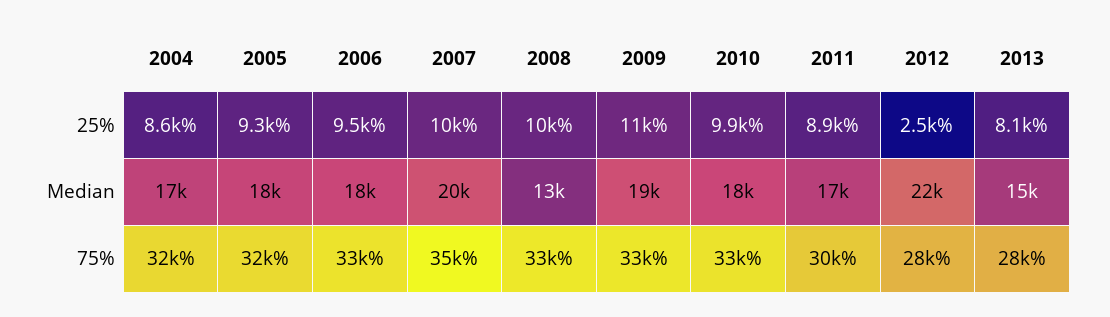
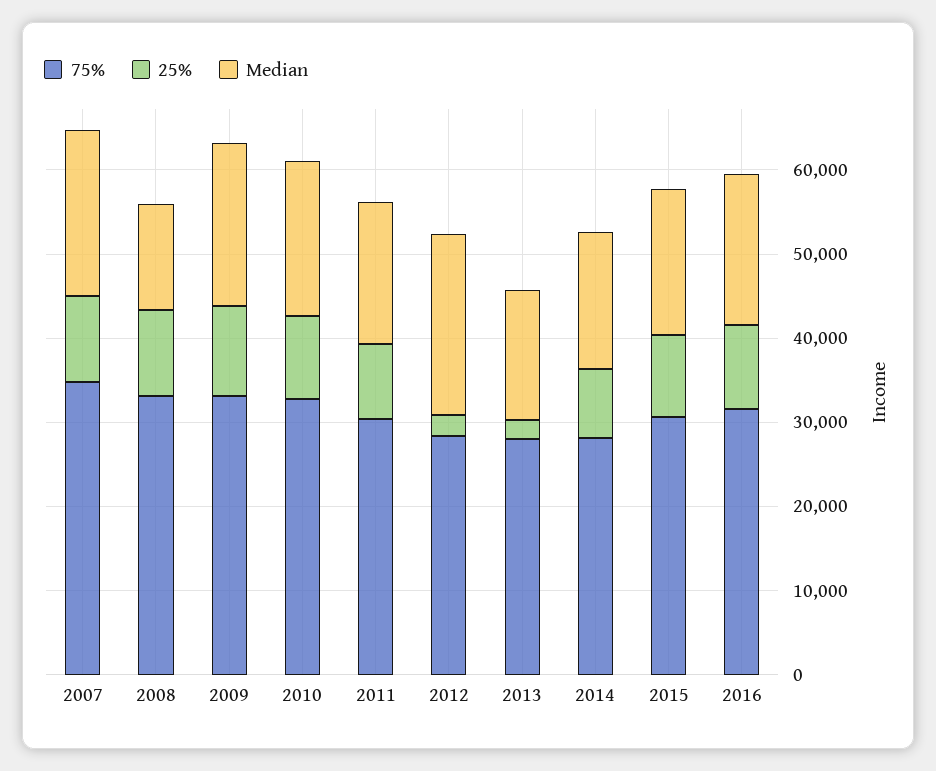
25%, 2004: 8600 -> none
25%, 2005: 9300 -> none
25%, 2006: 9500 -> none
25%, 2013: 8100 -> 2000
Median, 2004: 17000 -> none
Median, 2005: 18000 -> none
Median, 2006: 18000 -> none
75%, 2004: 32000 -> none
75%, 2005: 32000 -> none
75%, 2006: 33000 -> none
75%, 2014: none -> 28000
25%, 2014: none -> 8000
Median, 2014: none -> 16000
75%, 2015: none -> 30000
25%, 2015: none -> 10000
Median, 2015: none -> 18000
75%, 2016: none -> 32000
25%, 2016: none -> 10000
Median, 2016: none -> 18000

